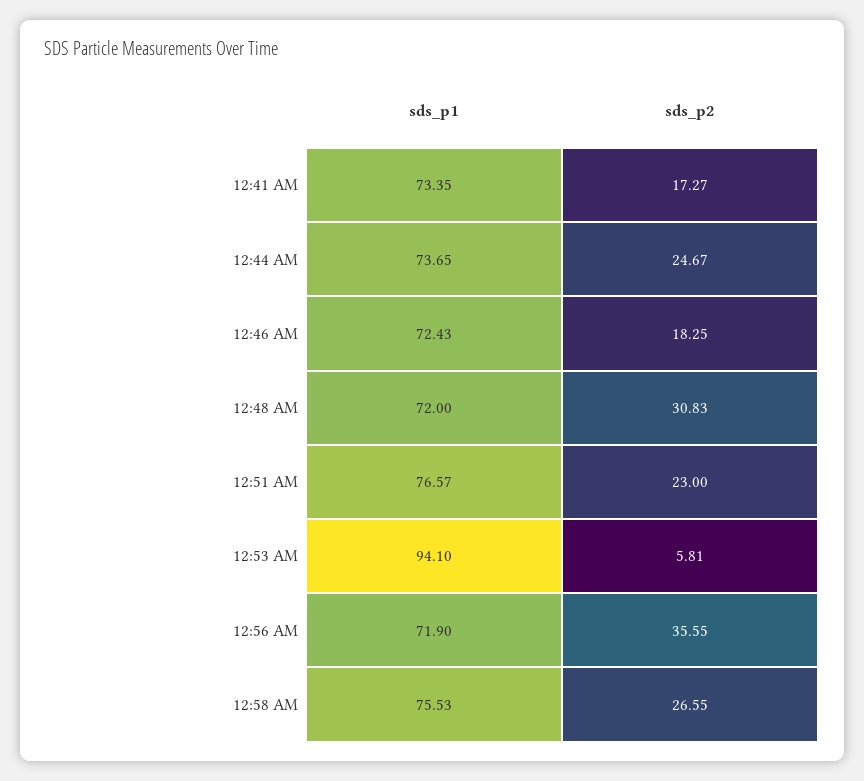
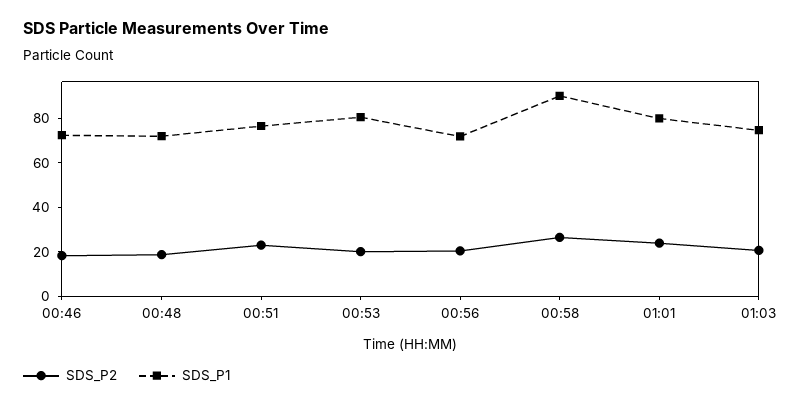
sds_p1, 12:41 AM: 73.35 -> none
sds_p2, 12:41 AM: 17.27 -> none
sds_p1, 12:44 AM: 73.65 -> none
sds_p2, 12:44 AM: 24.67 -> none
sds_p2, 12:48 AM: 30.83 -> 20
sds_p1, 12:53 AM: 94.1 -> 80
sds_p2, 12:53 AM: 5.81 -> 20
sds_p2, 12:56 AM: 35.55 -> 20
sds_p1, 12:58 AM: 75.53 -> 90
sds_p2, 01:01: none -> 25
sds_p1, 01:01: none -> 80
sds_p2, 01:03: none -> 20
sds_p1, 01:03: none -> 75

